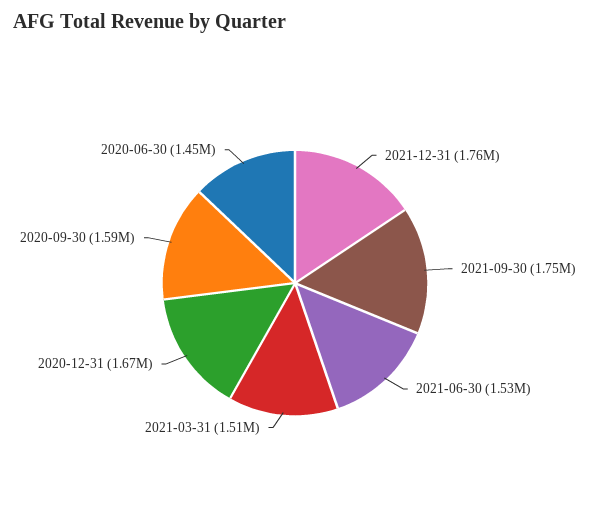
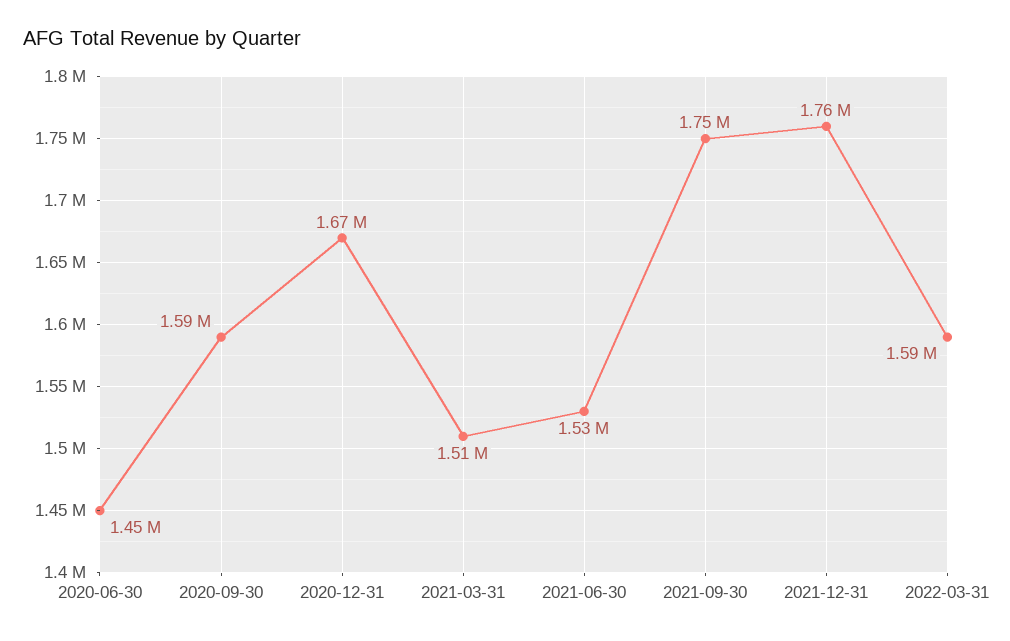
2022-03-31: none -> 1590000

